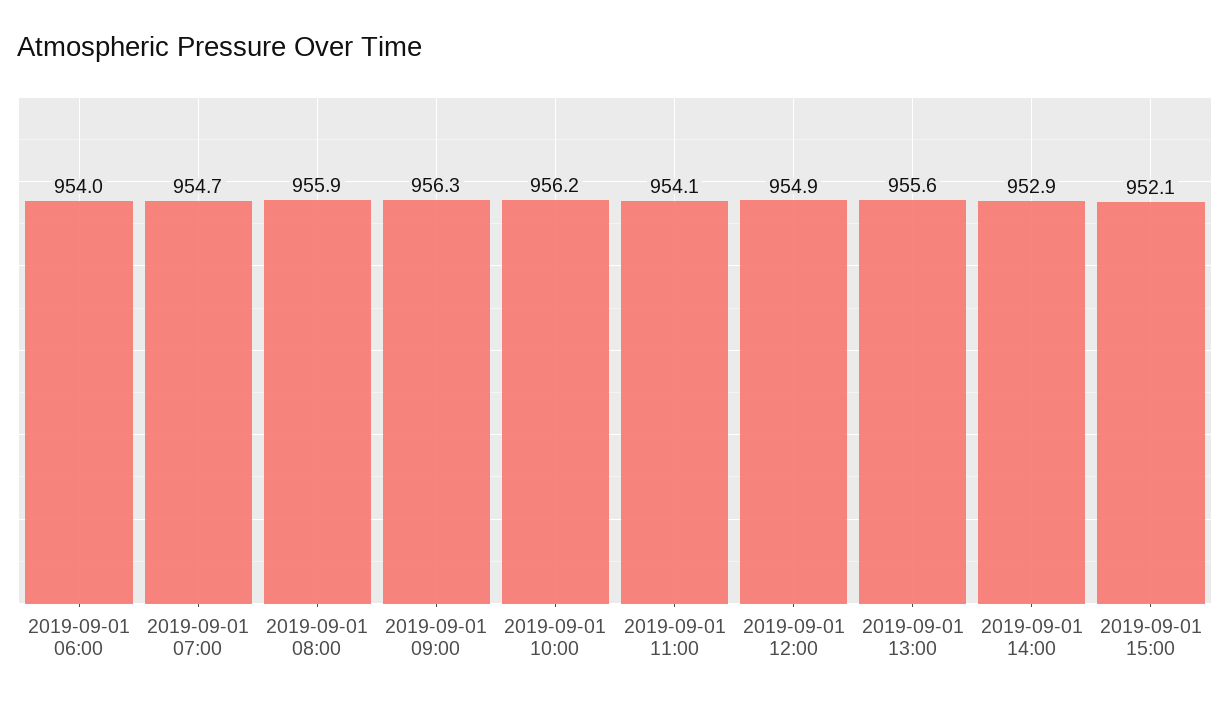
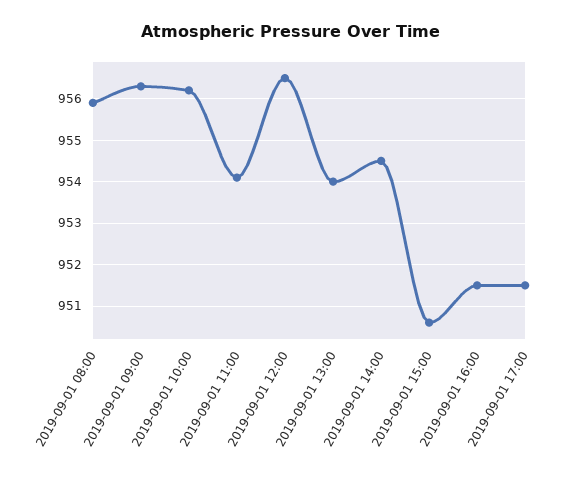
2019-09-01 06:00: 954 -> none
2019-09-01 07:00: 954.7 -> none
2019-09-01 12:00: 954.9 -> 956.5
2019-09-01 13:00: 955.6 -> 954
2019-09-01 14:00: 952.9 -> 954.5
2019-09-01 15:00: 952.1 -> 950.5
2019-09-01 16:00: none -> 951.5
2019-09-01 17:00: none -> 951.5

